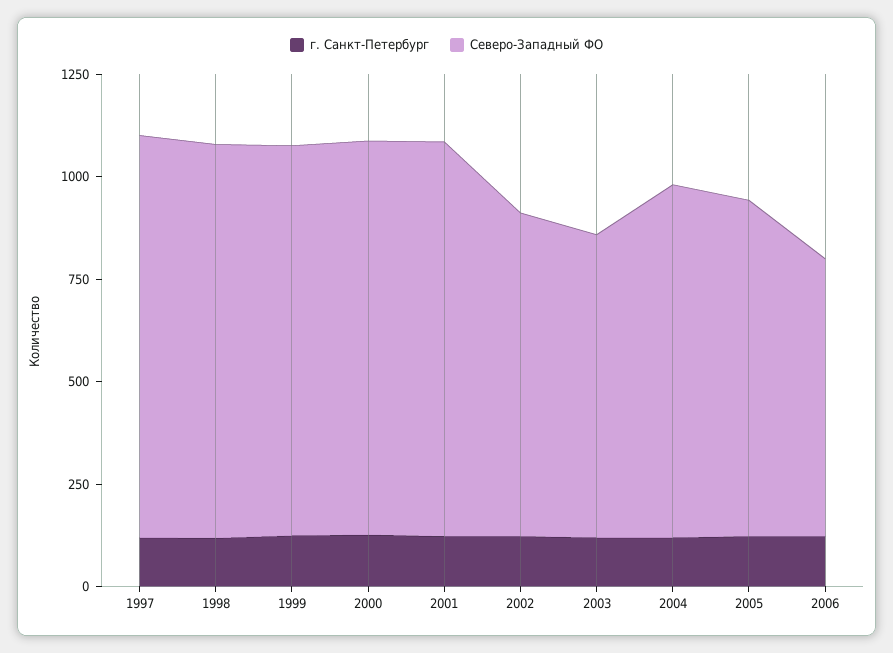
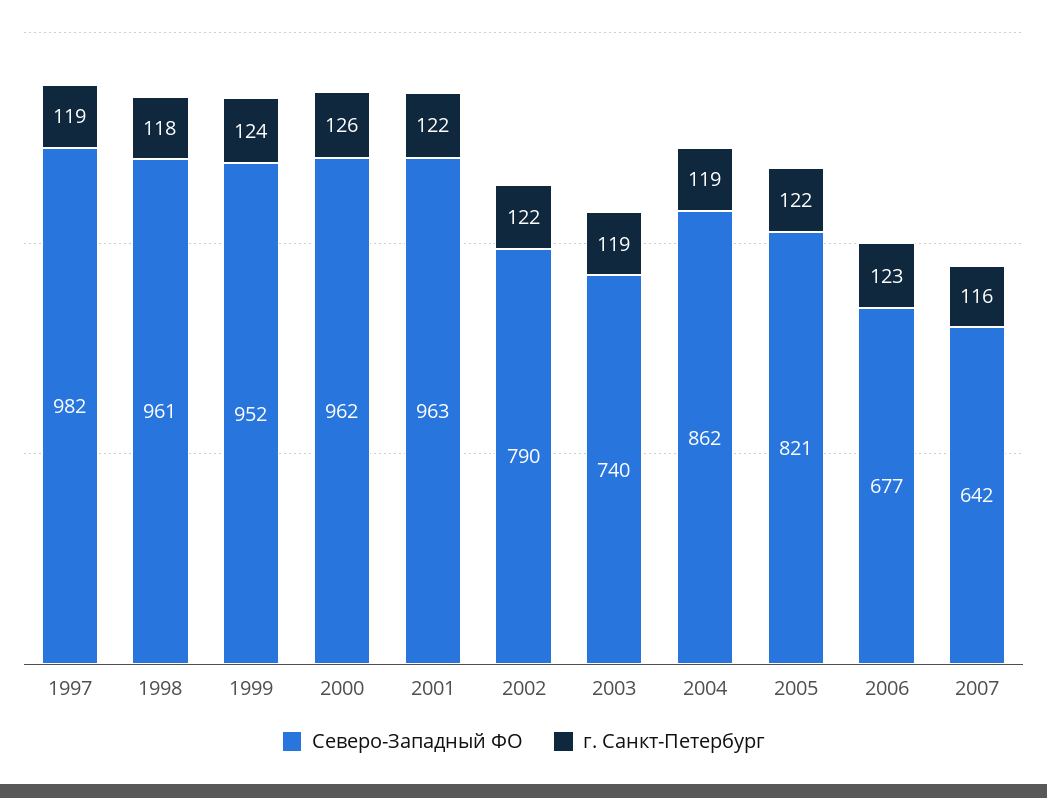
Северо-Западный ФО, 2007: none -> 642
г. Санкт-Петербург, 2007: none -> 116

